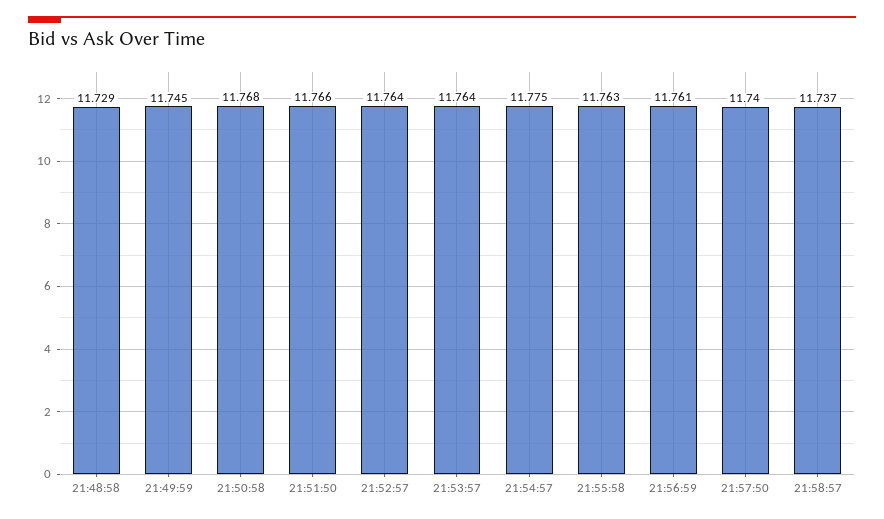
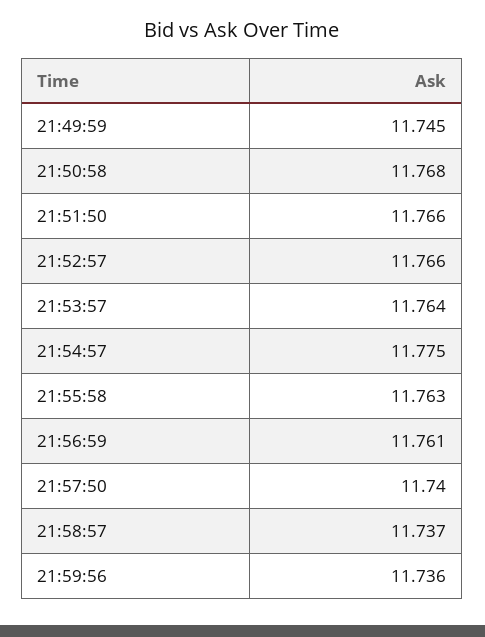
21:48:58: 11.729 -> none
21:52:57: 11.764 -> 11.766
21:59:56: none -> 11.736

